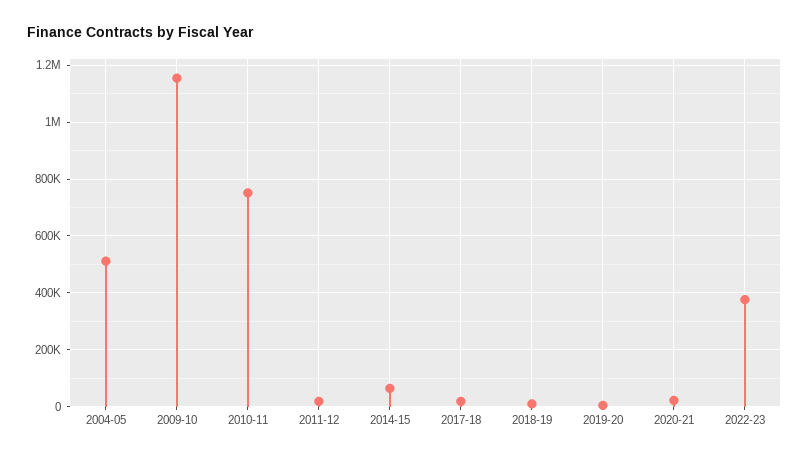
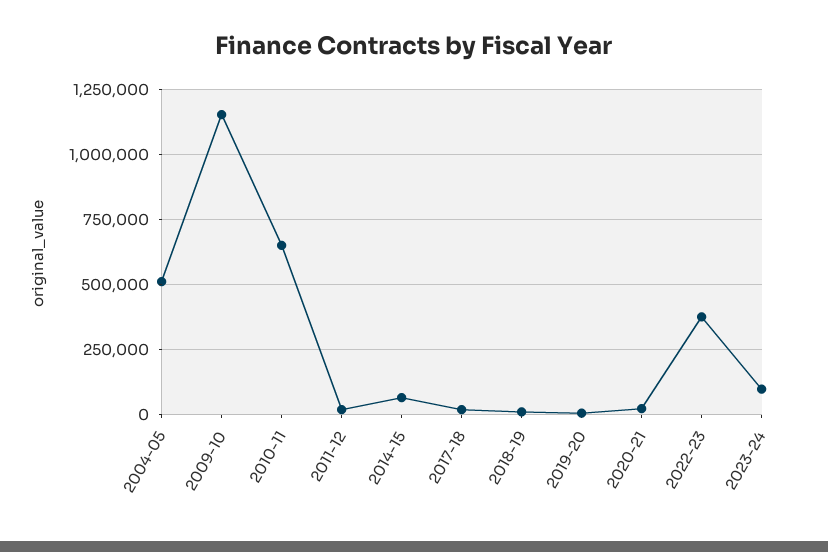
2010-11: 750000 -> 650000
2023-24: none -> 100000

